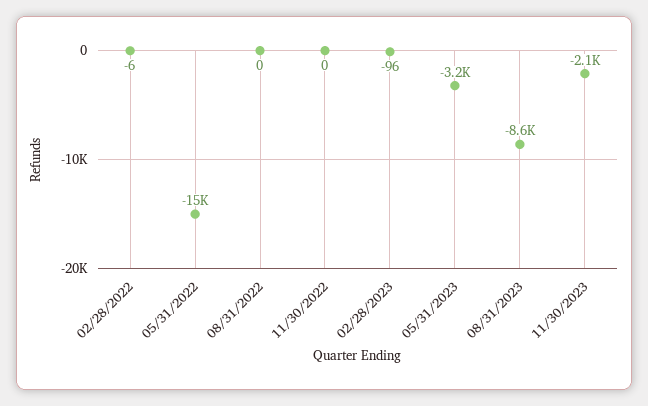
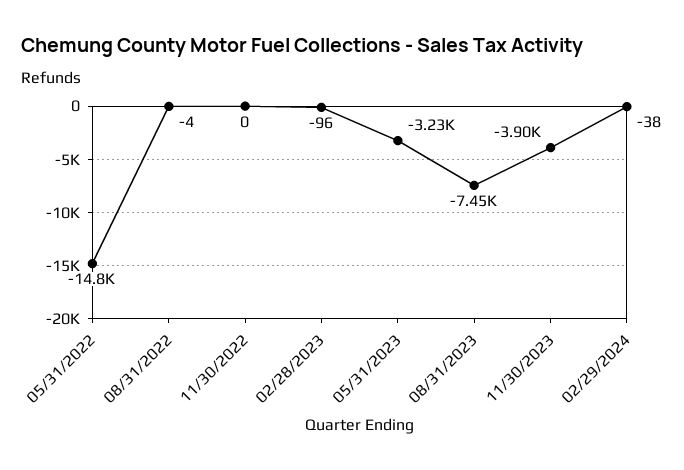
02/28/2022: -6 -> none
08/31/2022: 0 -> -4
08/31/2023: -8600 -> -7450
11/30/2023: -2100 -> -3900
02/29/2024: none -> -38

